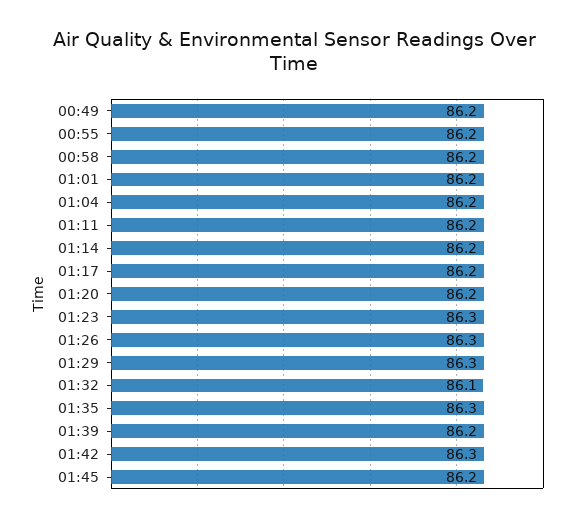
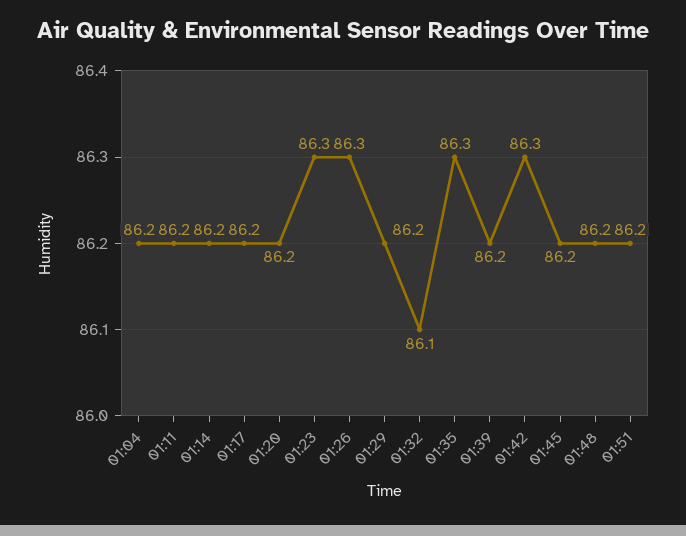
00:49: 86.2 -> none
00:55: 86.2 -> none
00:58: 86.2 -> none
01:01: 86.2 -> none
01:29: 86.3 -> 86.2
01:48: none -> 86.2
01:51: none -> 86.2

